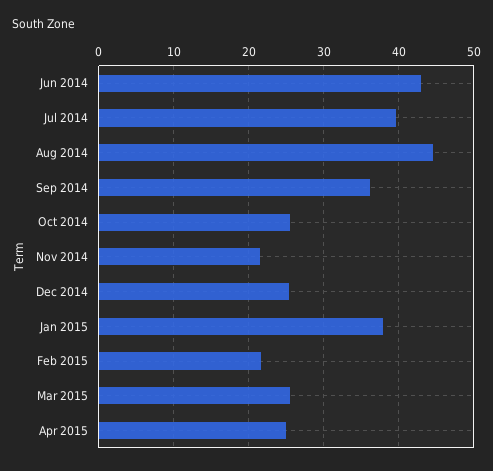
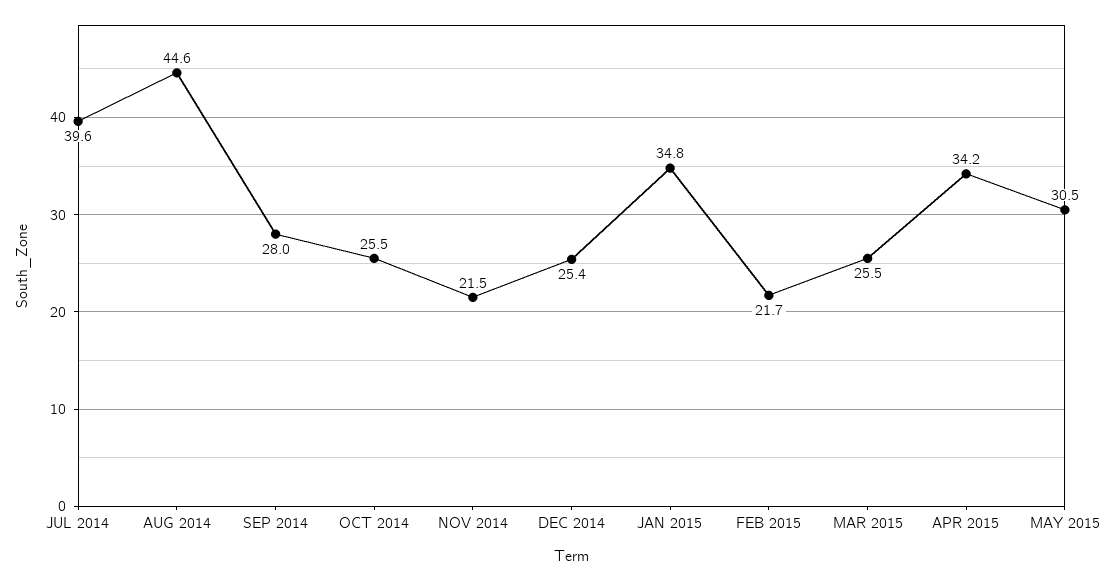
Jun 2014: 43 -> none
Sep 2014: 36 -> 28
Jan 2015: 38 -> 34.8
Apr 2015: 25 -> 34.2
MAY 2015: none -> 30.5

